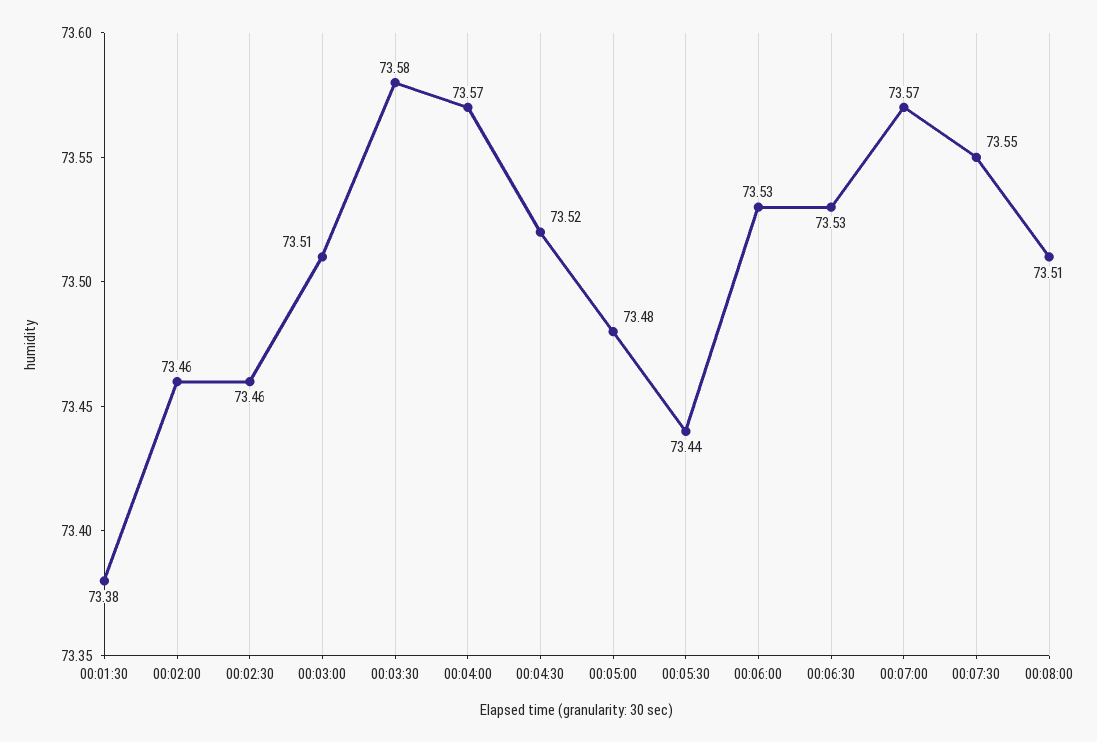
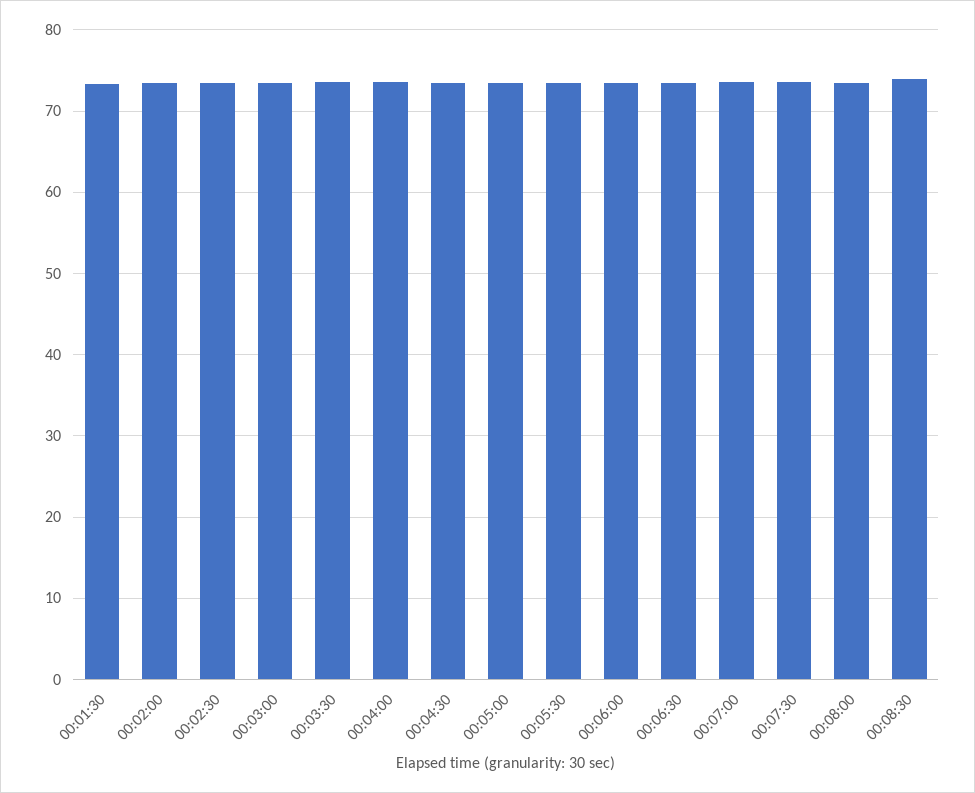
00:08:30: none -> 74

